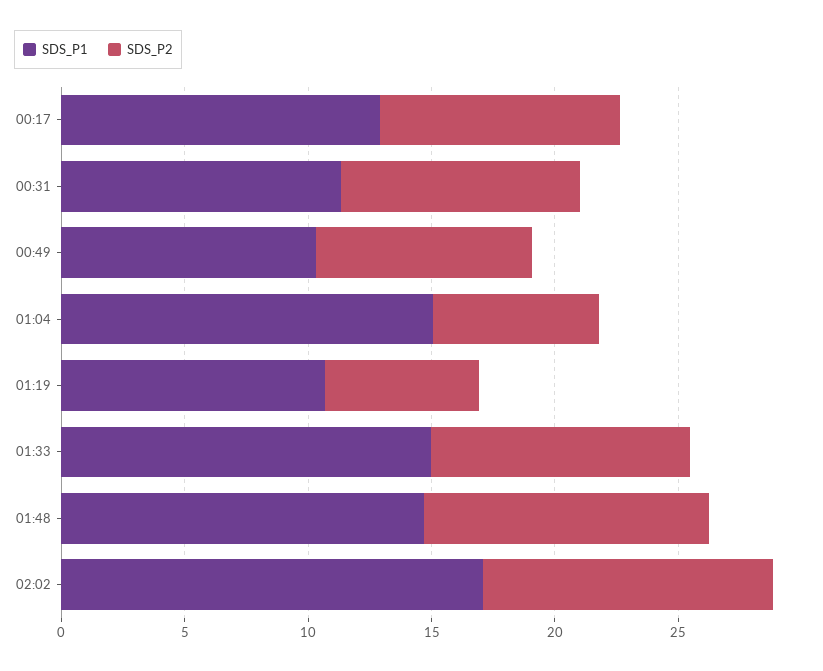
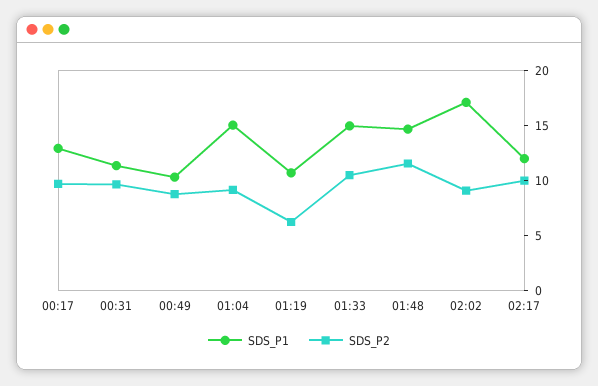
SDS_P2, 01:04: 7 -> 9
SDS_P2, 02:02: 12 -> 9
SDS_P1, 02:17: none -> 12
SDS_P2, 02:17: none -> 10

